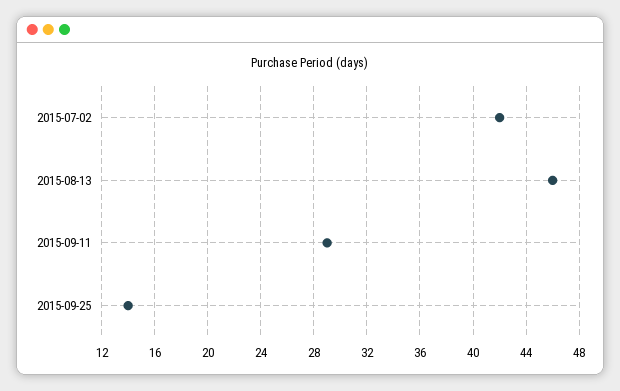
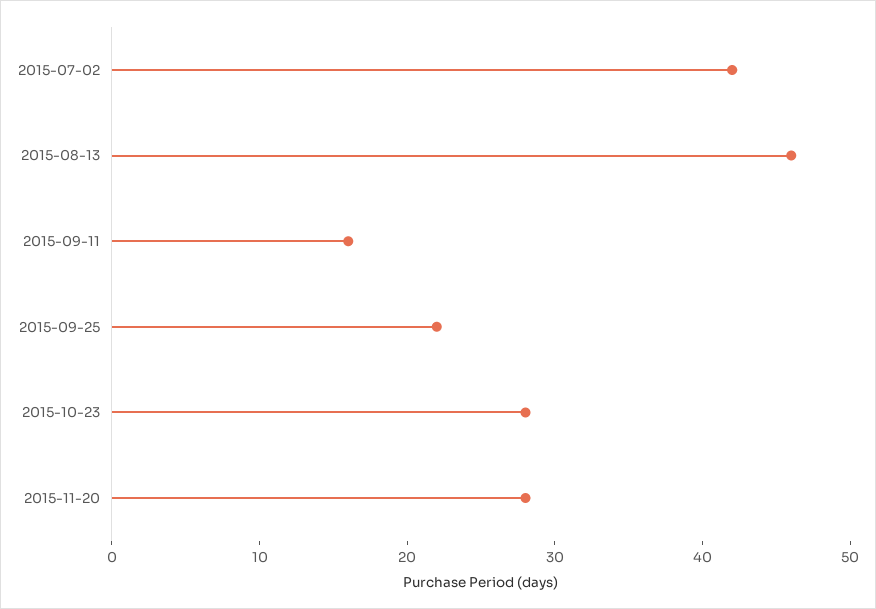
2015-09-11: 29 -> 16
2015-09-25: 14 -> 22
2015-10-23: none -> 28
2015-11-20: none -> 28

